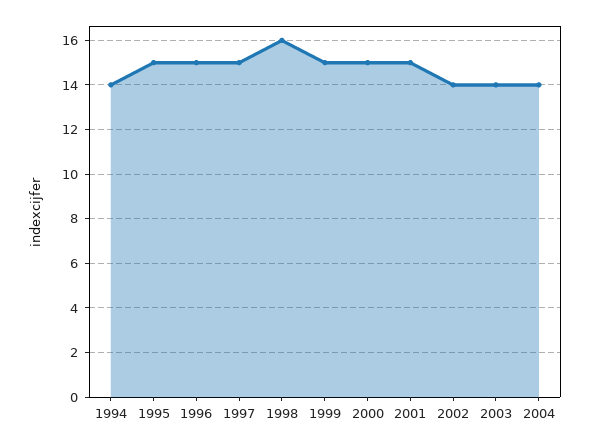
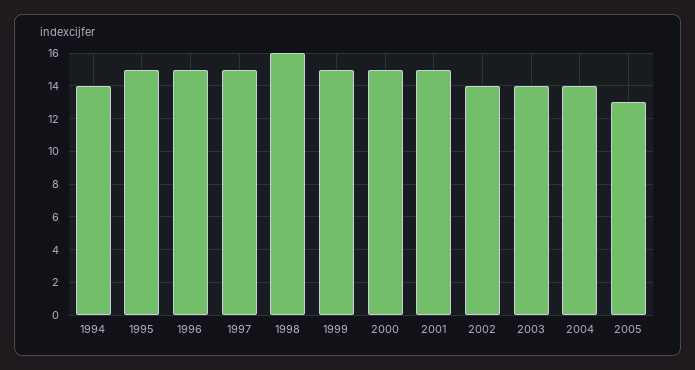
2005: none -> 13

